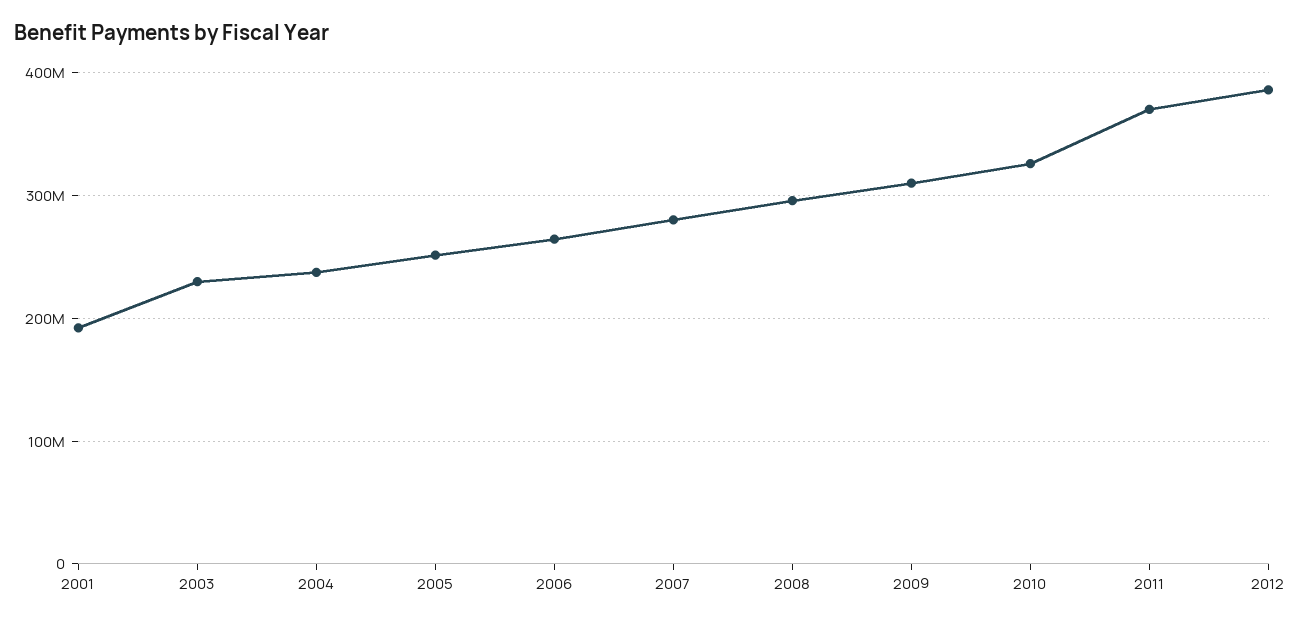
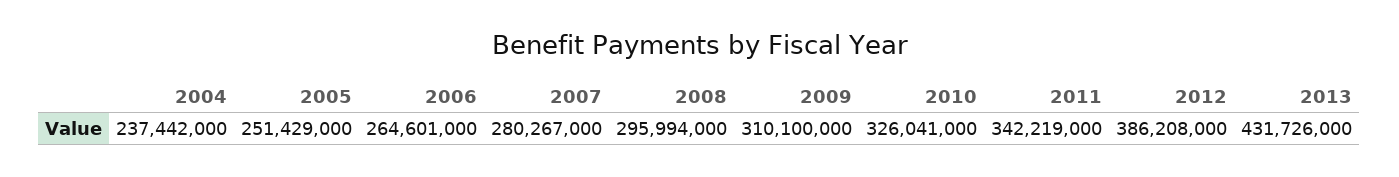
2001: 190000000 -> none
2003: 230000000 -> none
2011: 370000000 -> 342219000
2013: none -> 431726000

